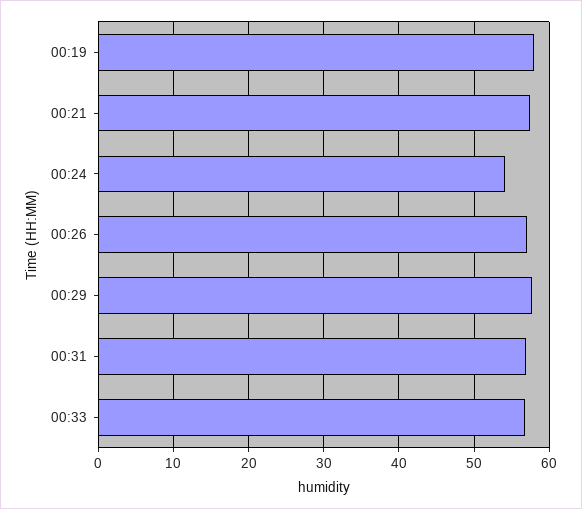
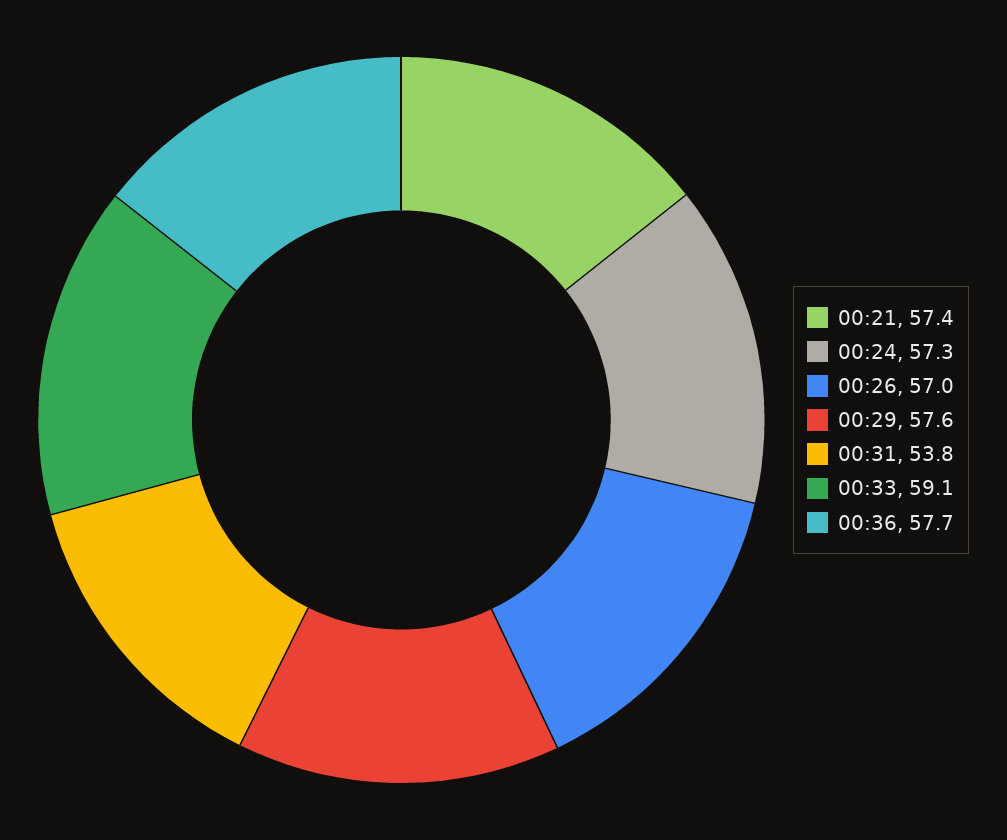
00:19: 58 -> none
00:24: 54 -> 57.3
00:31: 57 -> 53.8
00:33: 57 -> 59.1
00:36: none -> 57.7

